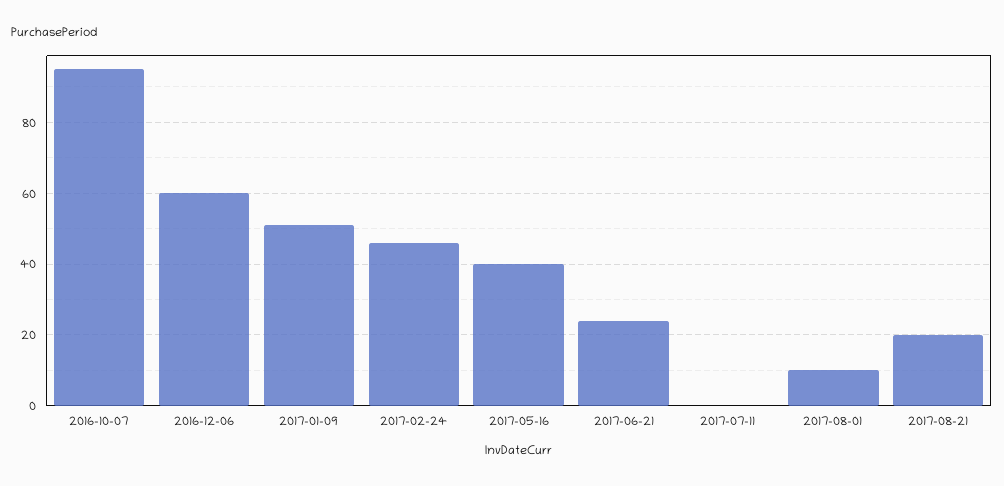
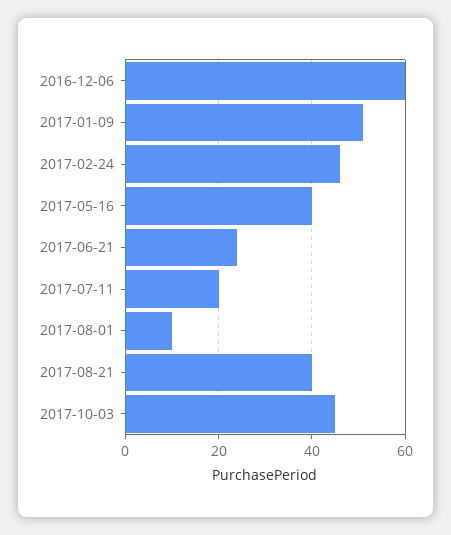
2016-10-07: 95 -> none
2017-07-11: 0 -> 20
2017-08-21: 20 -> 40
2017-10-03: none -> 45

